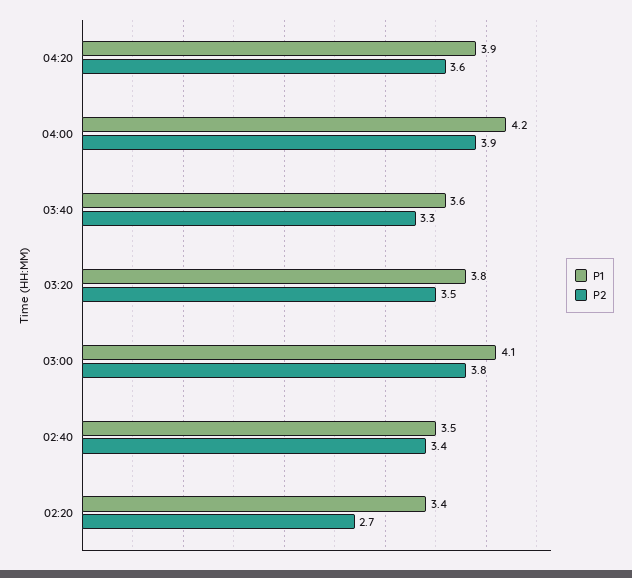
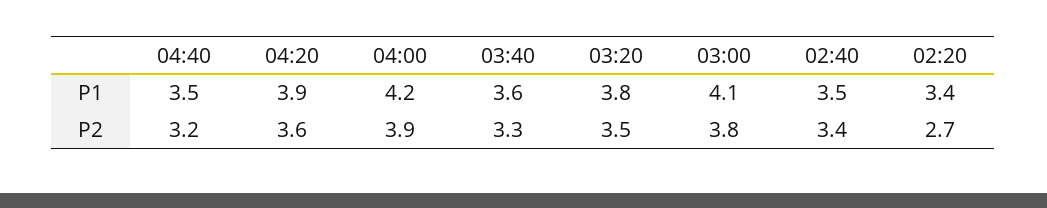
P1, 04:40: none -> 3.5
P2, 04:40: none -> 3.2

